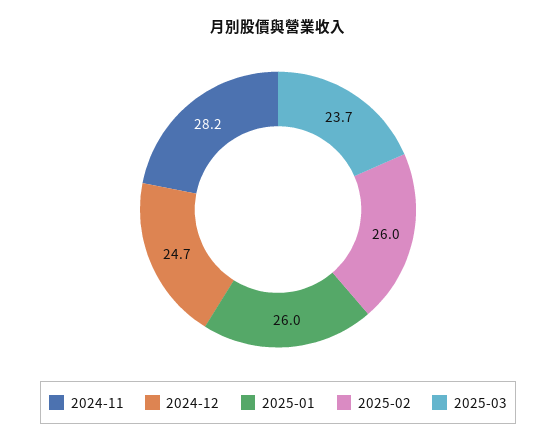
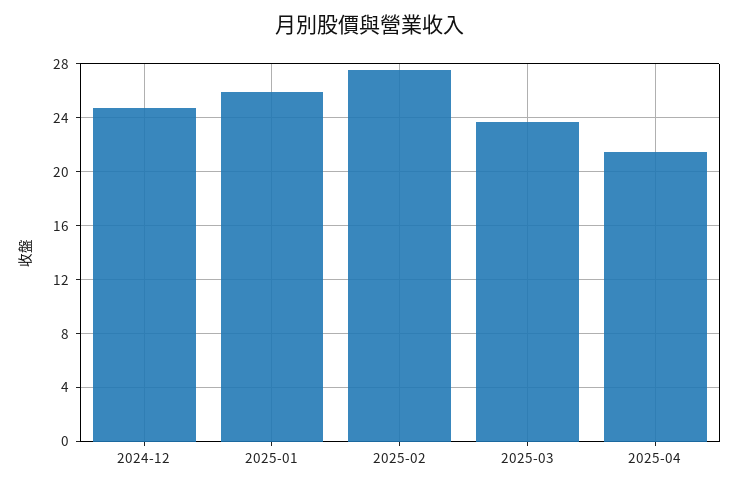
2024-11: 28.2 -> none
2025-02: 26 -> 27.5
2025-04: none -> 21.5

